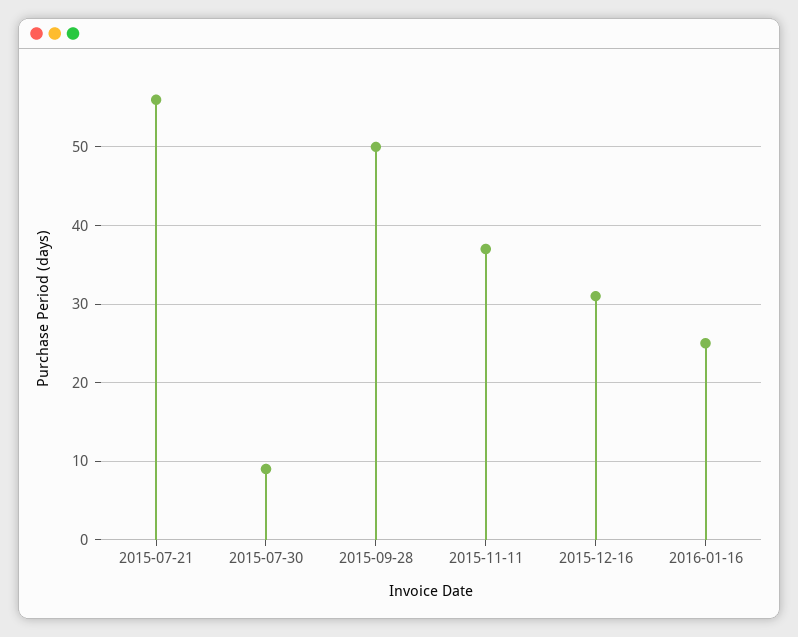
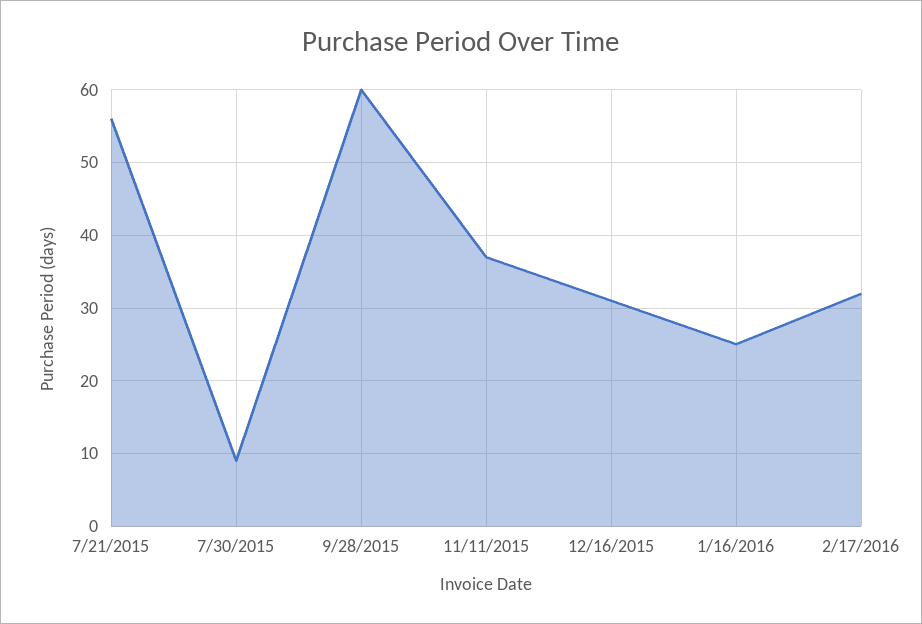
2015-09-28: 50 -> 60
2/17/2016: none -> 32

